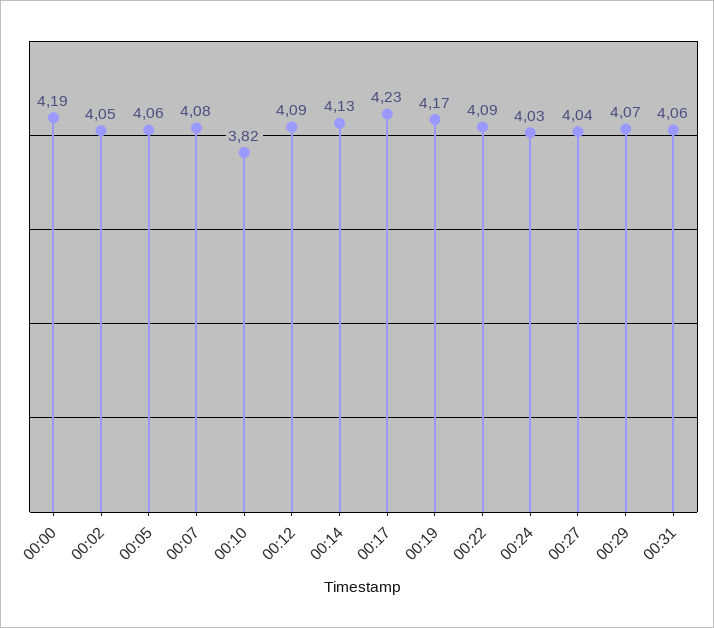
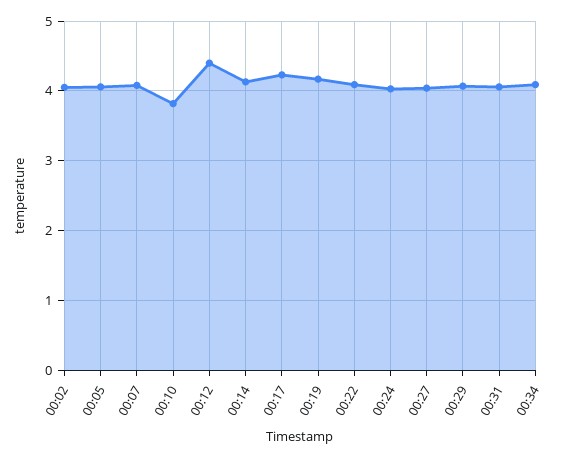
00:00: 4.19 -> none
00:12: 4.09 -> 4.4
00:34: none -> 4.1

